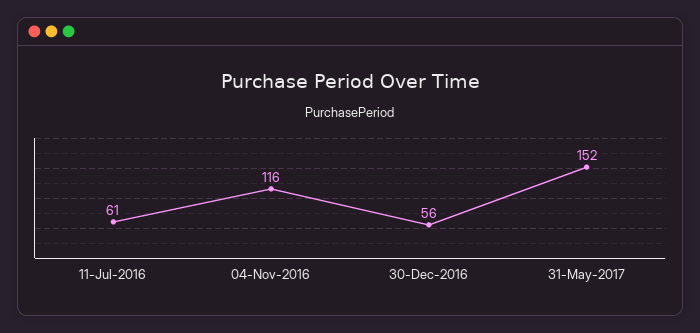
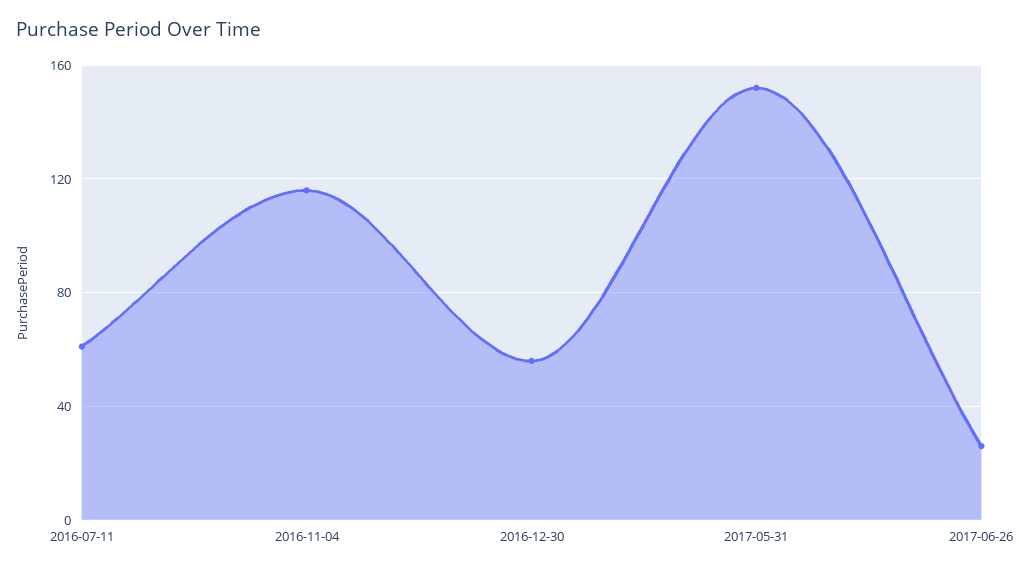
2017-06-26: none -> 25

